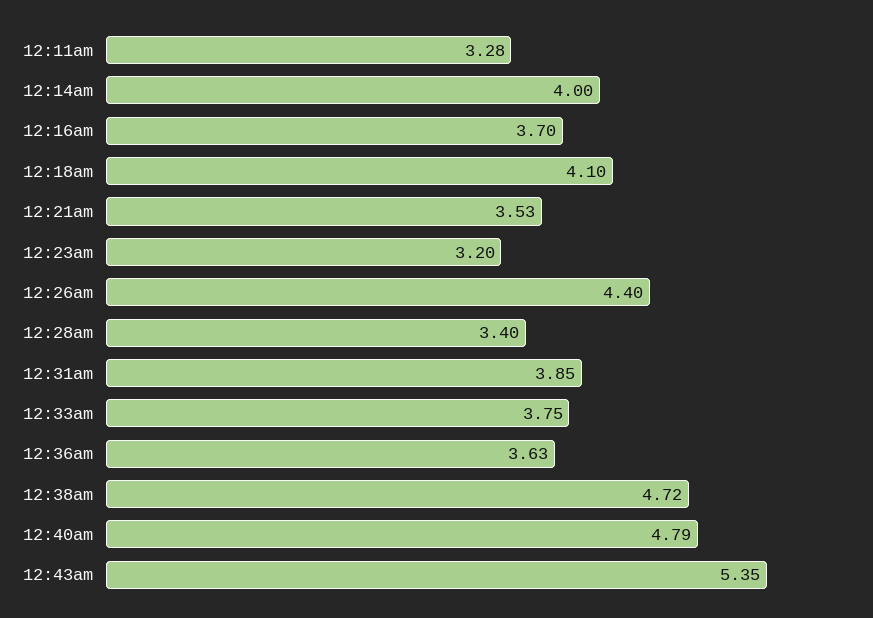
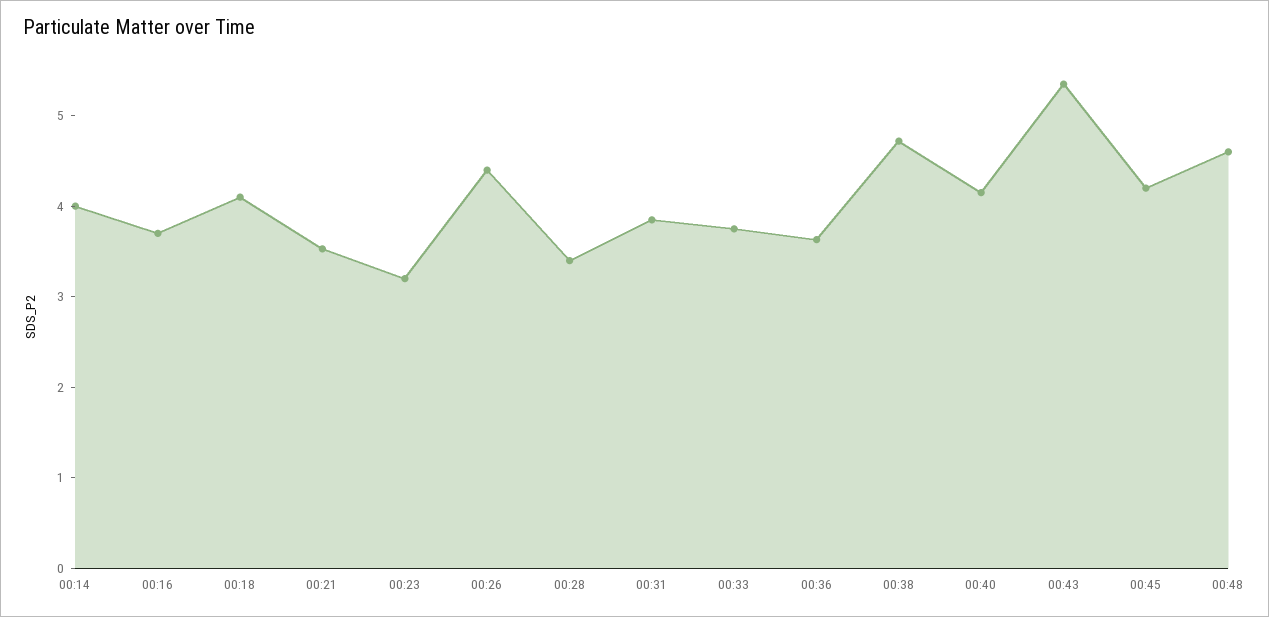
12:11am: 3.28 -> none
12:40am: 4.79 -> 4.2
00:45: none -> 4.2
00:48: none -> 4.6

